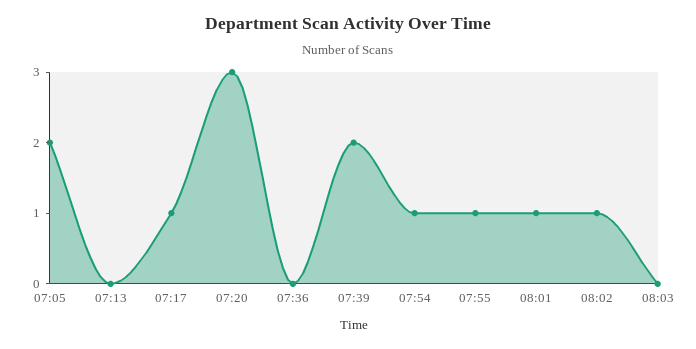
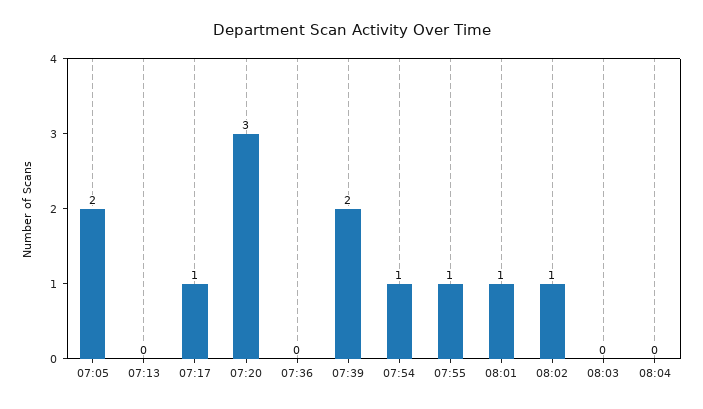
08:04: none -> 0

